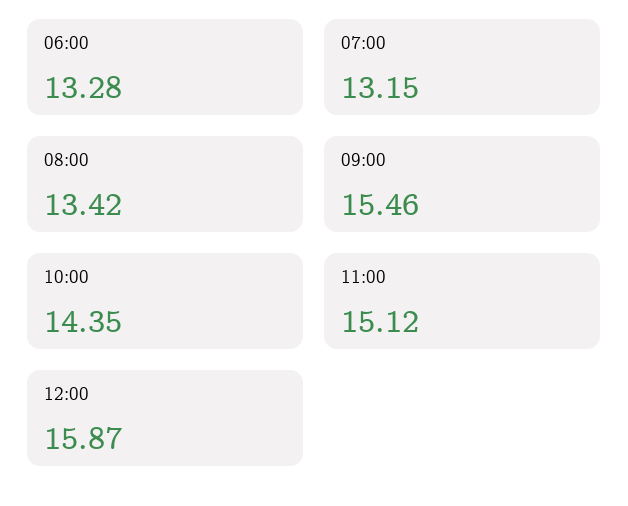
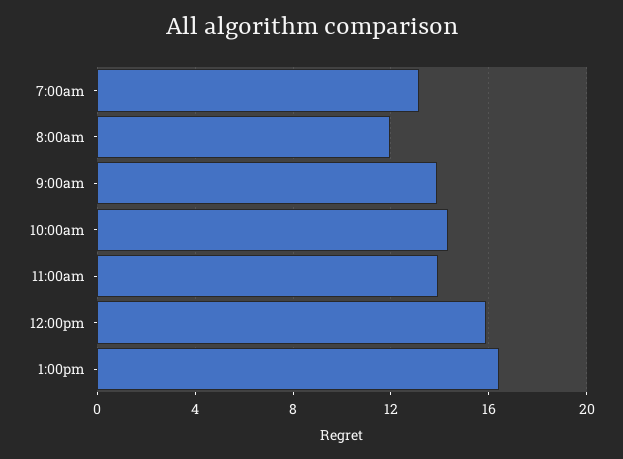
06:00: 13.28 -> none
08:00: 13.42 -> 12
09:00: 15.46 -> 14
11:00: 15.12 -> 14
1:00pm: none -> 16.5

